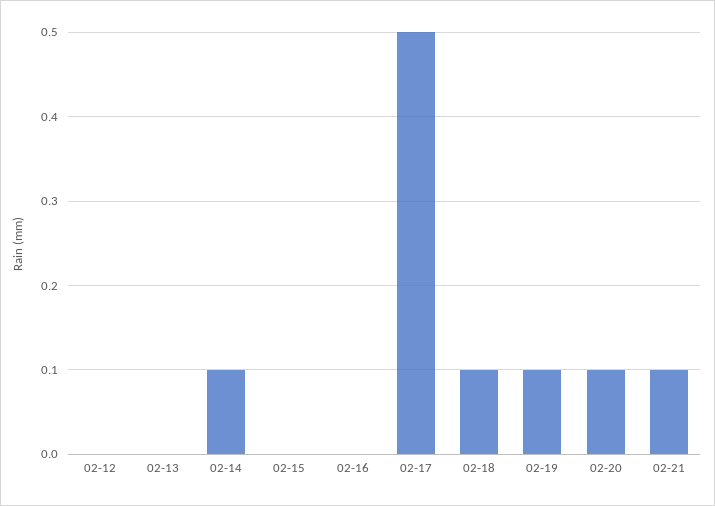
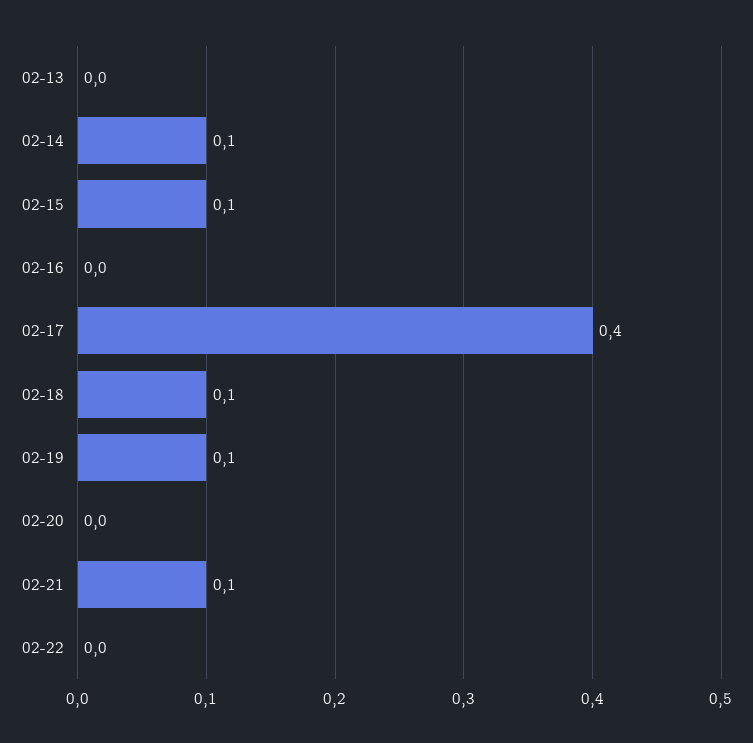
02-12: 0 -> none
02-15: 0 -> 0.1
02-17: 0.5 -> 0.4
02-20: 0.1 -> 0
02-22: none -> 0

